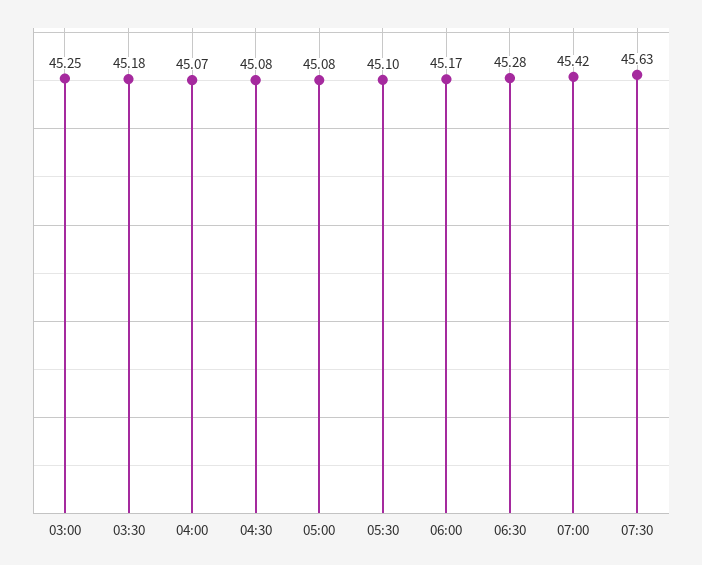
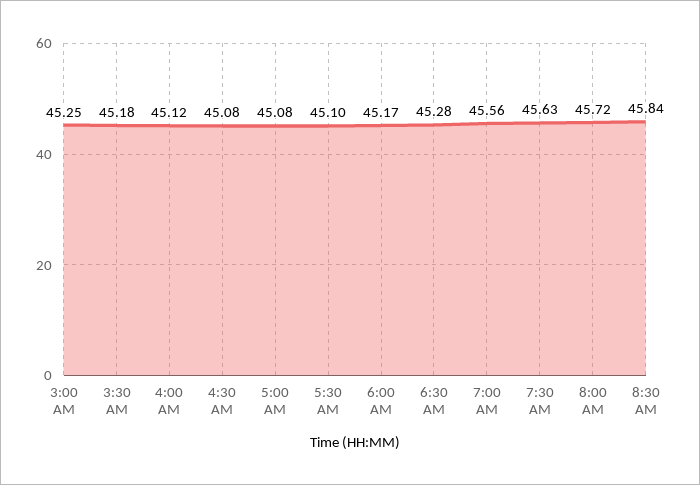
04:00: 45.07 -> 45.12
07:00: 45.42 -> 45.56
8:00 AM: none -> 45.72
8:30 AM: none -> 45.84

